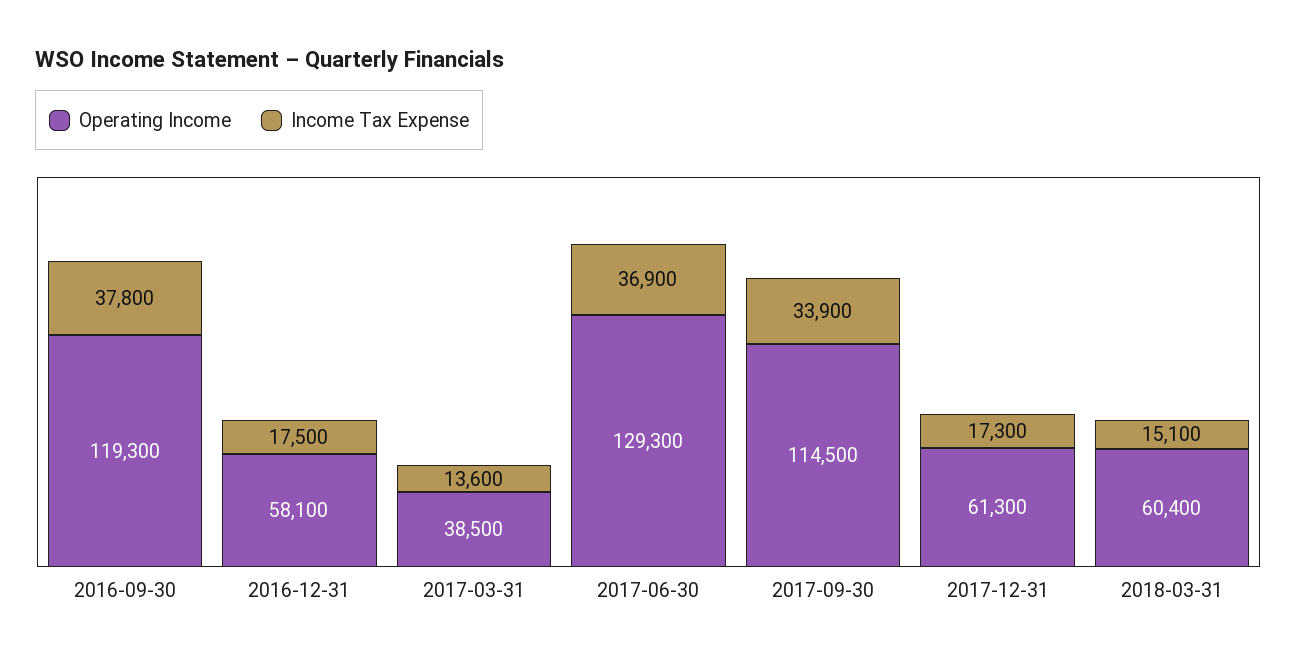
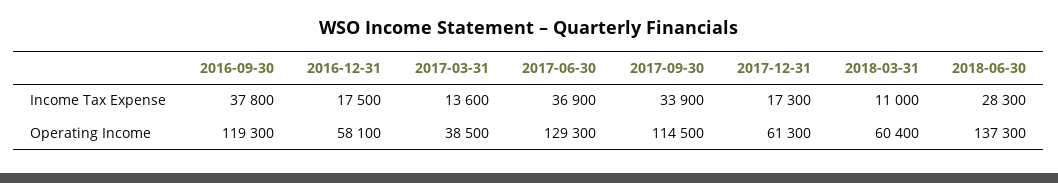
Income Tax Expense, 2018-03-31: 15100 -> 11000
Income Tax Expense, 2018-06-30: none -> 28300
Operating Income, 2018-06-30: none -> 137300

